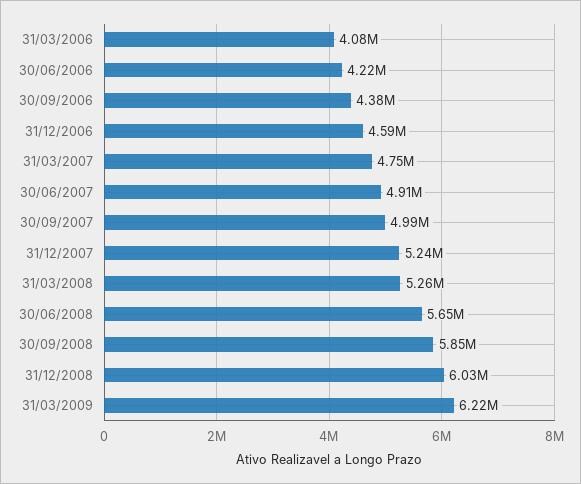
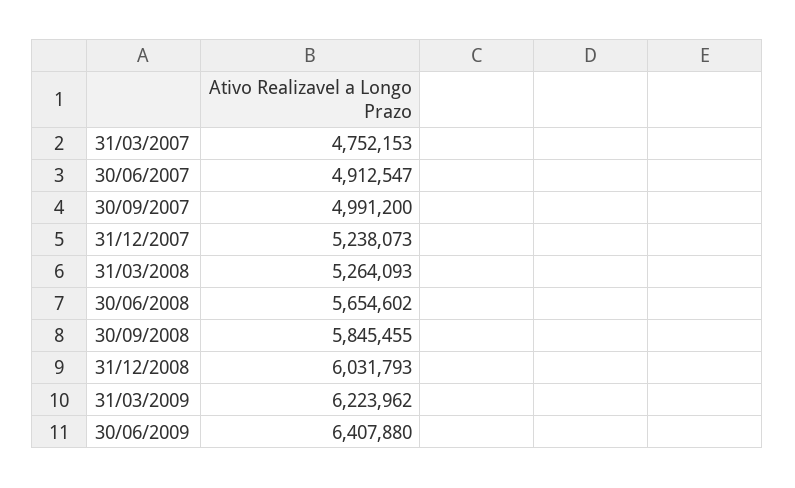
31/03/2006: 4080000 -> none
30/06/2006: 4220000 -> none
30/09/2006: 4380000 -> none
31/12/2006: 4590000 -> none
30/06/2009: none -> 6407880

